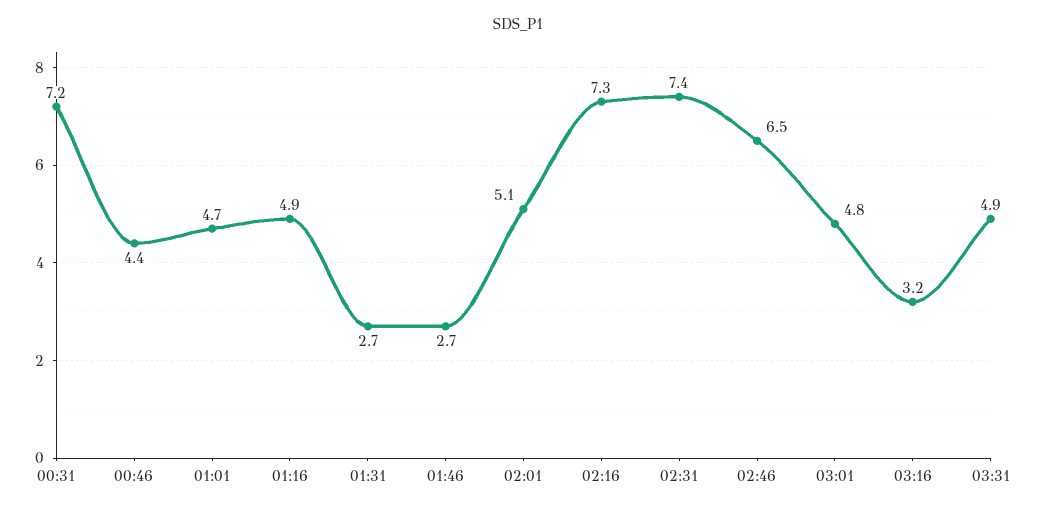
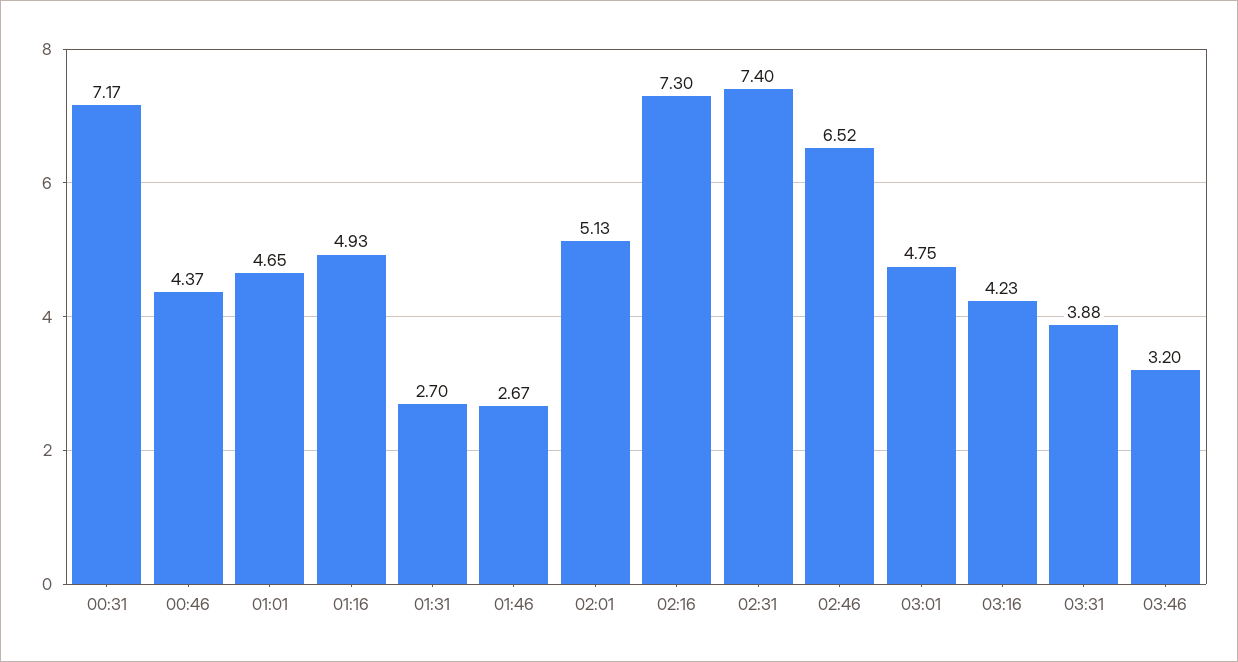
03:16: 3.2 -> 4.23
03:31: 4.9 -> 3.88
03:46: none -> 3.2

